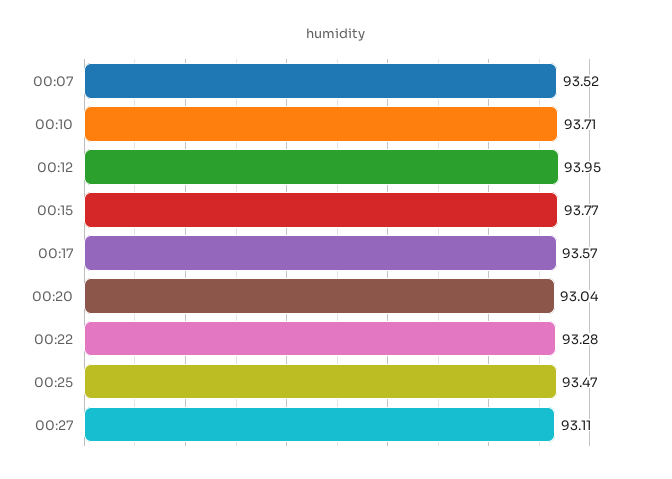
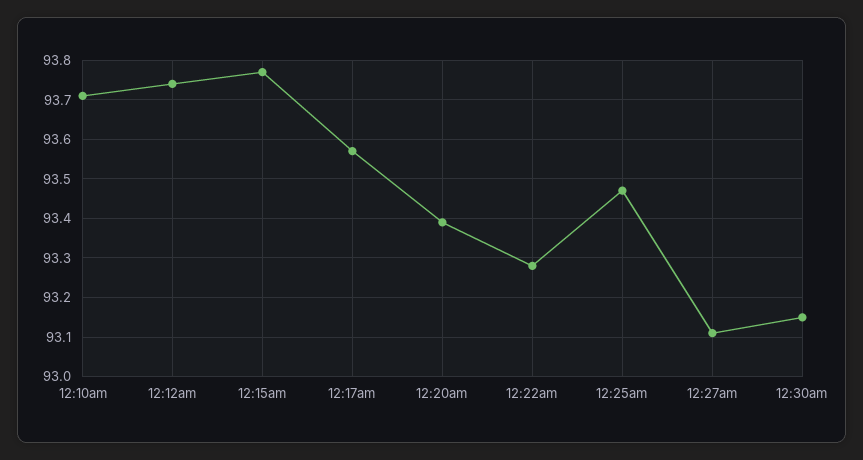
00:07: 93.52 -> none
00:12: 93.95 -> 93.75
00:20: 93.04 -> 93.4
12:30am: none -> 93.15

